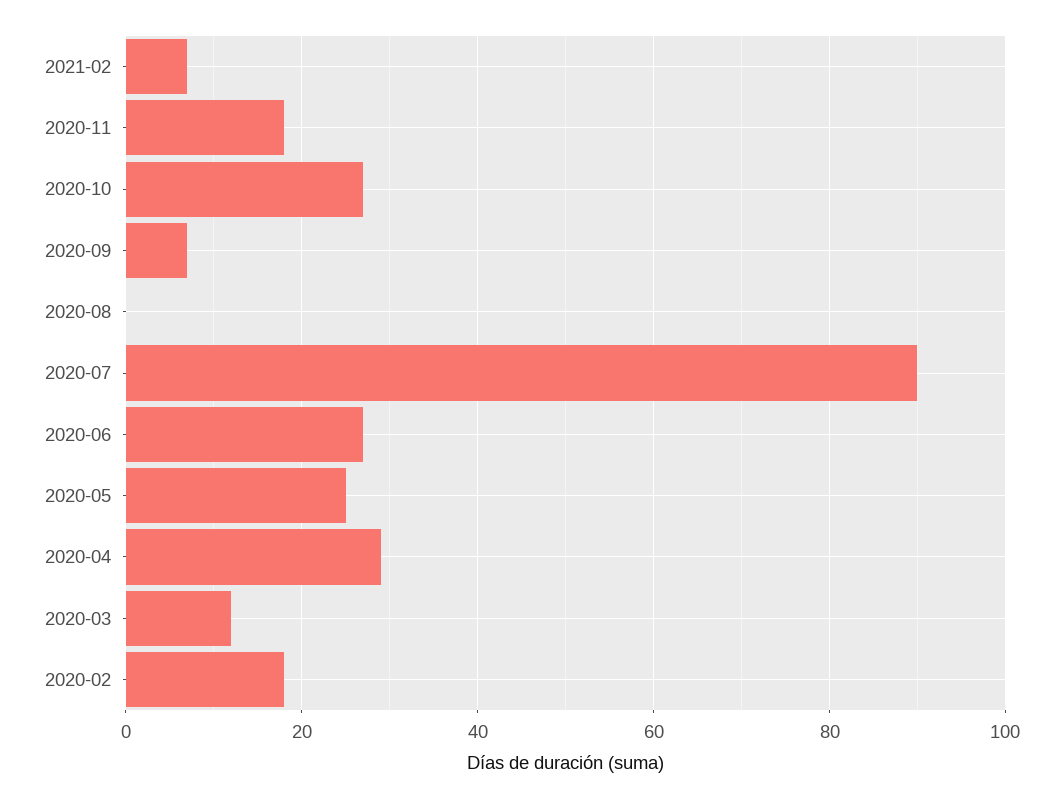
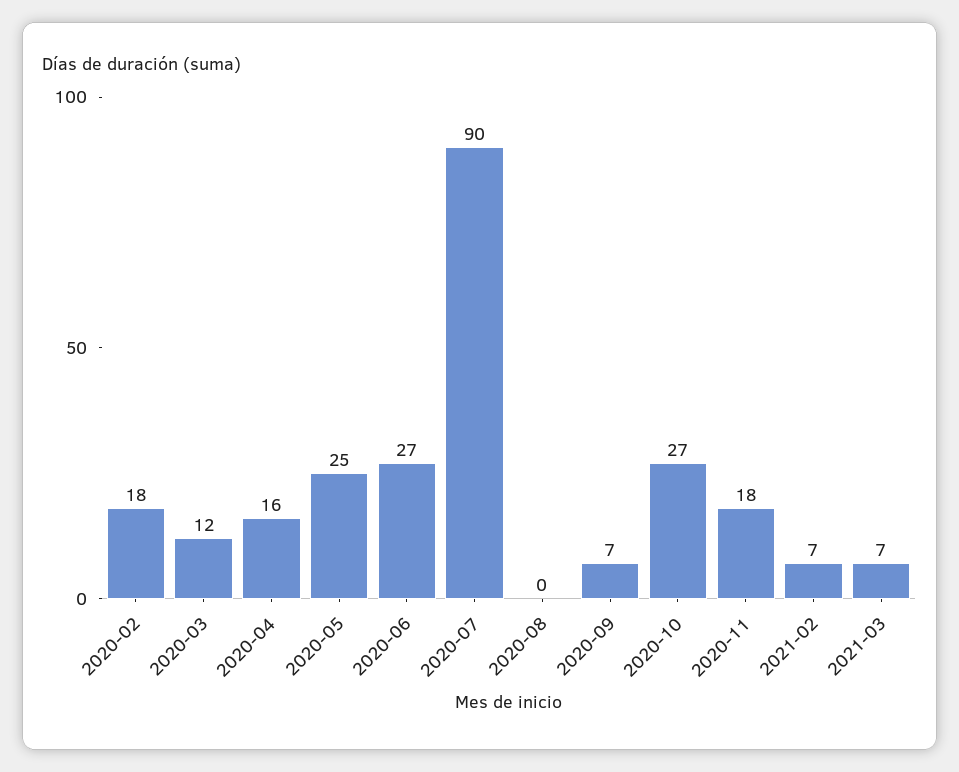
2020-04: 30 -> 16
2021-03: none -> 7

